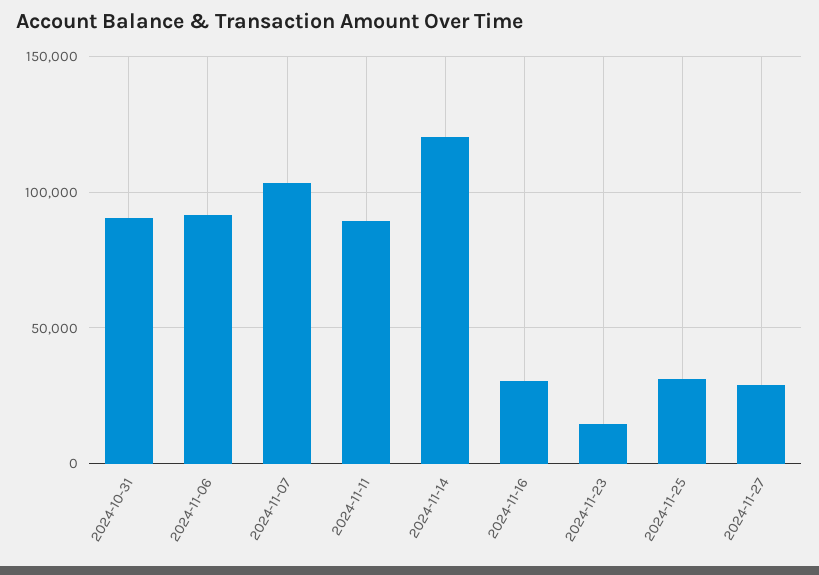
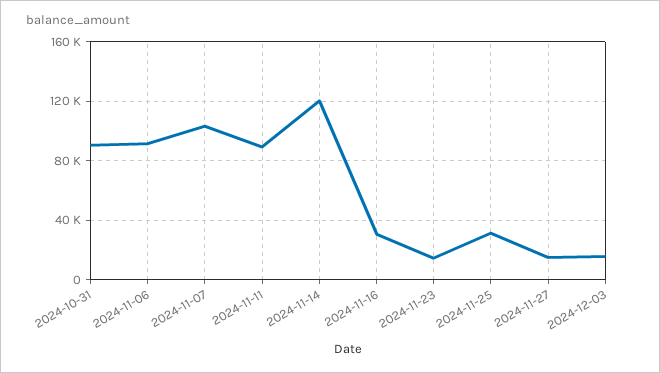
2024-11-27: 30000 -> 15000
2024-12-03: none -> 15000

